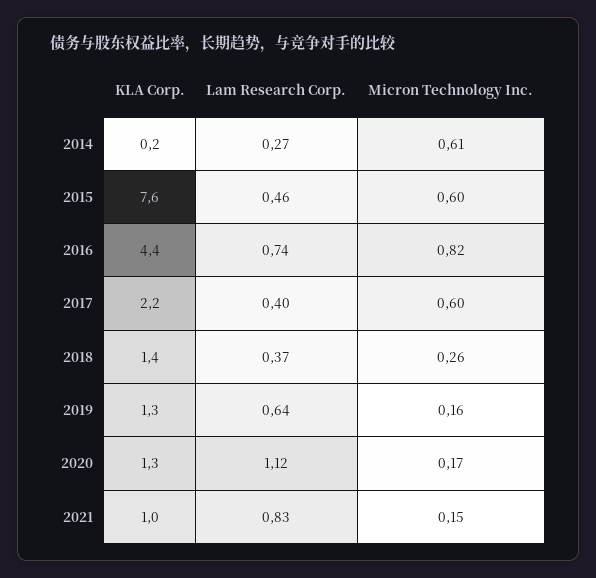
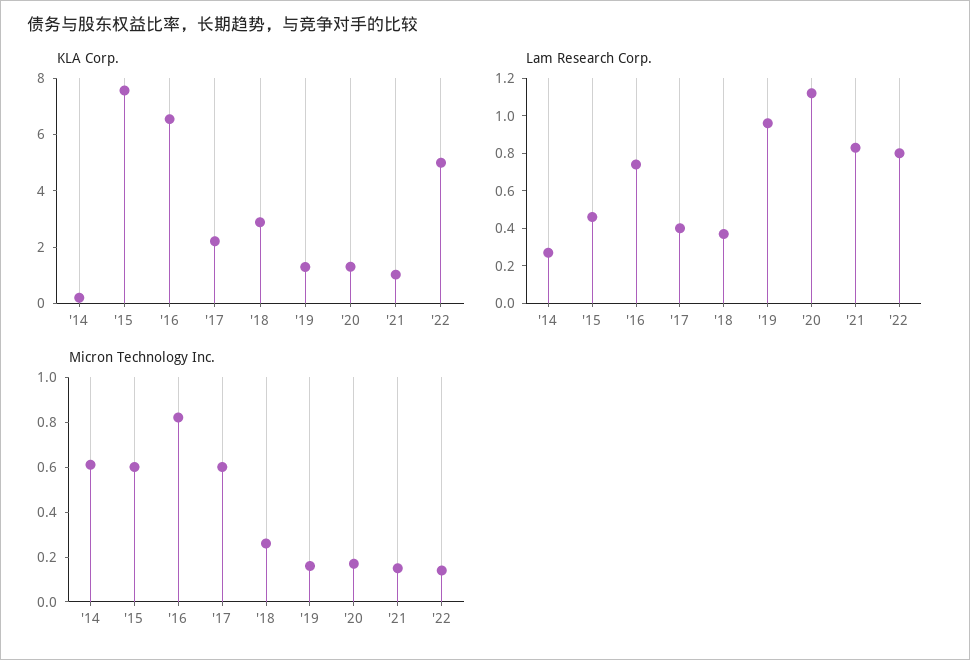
KLA Corp., 2016: 4.4 -> 6.5
KLA Corp., 2018: 1.4 -> 3
Lam Research Corp., 2019: 0.64 -> 0.95
KLA Corp., '22: none -> 5
Lam Research Corp., '22: none -> 0.8
Micron Technology Inc., '22: none -> 0.15

